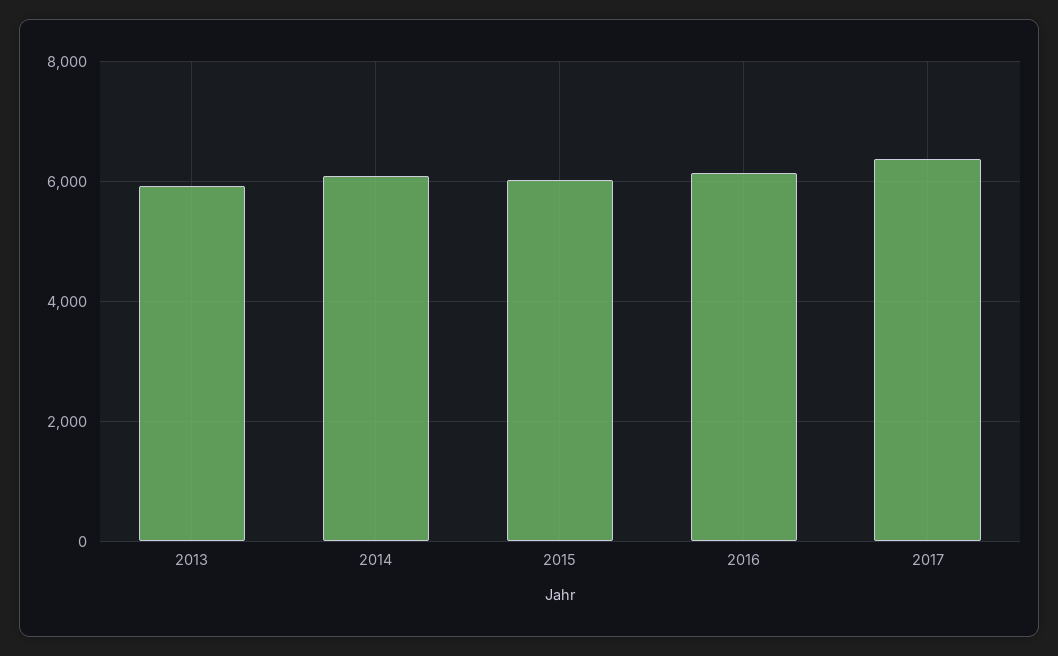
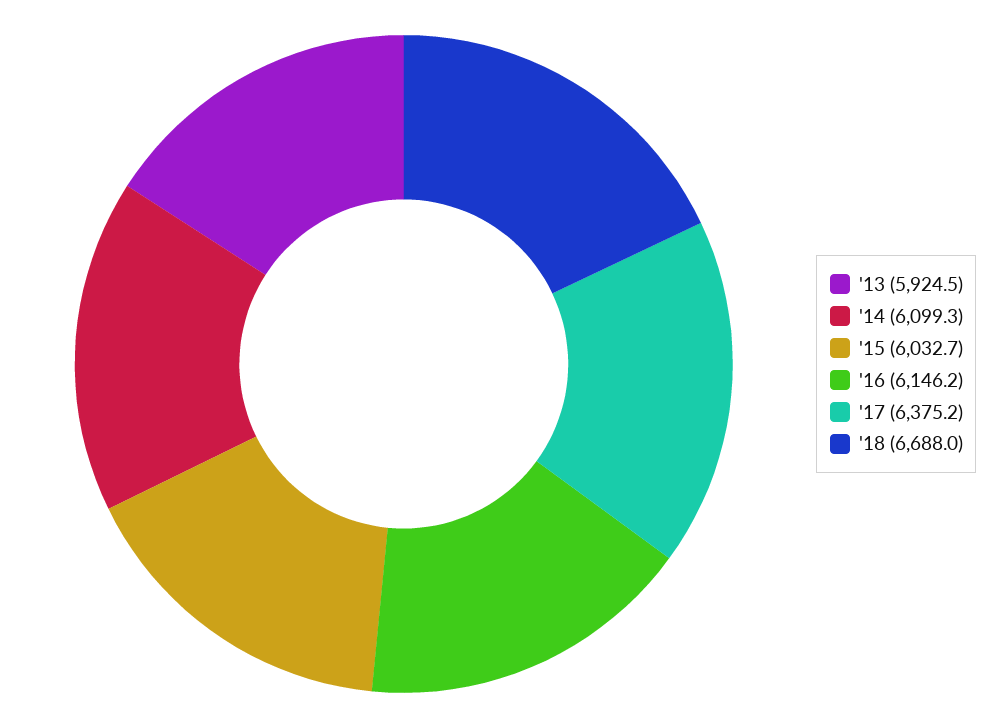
'18: none -> 6688

